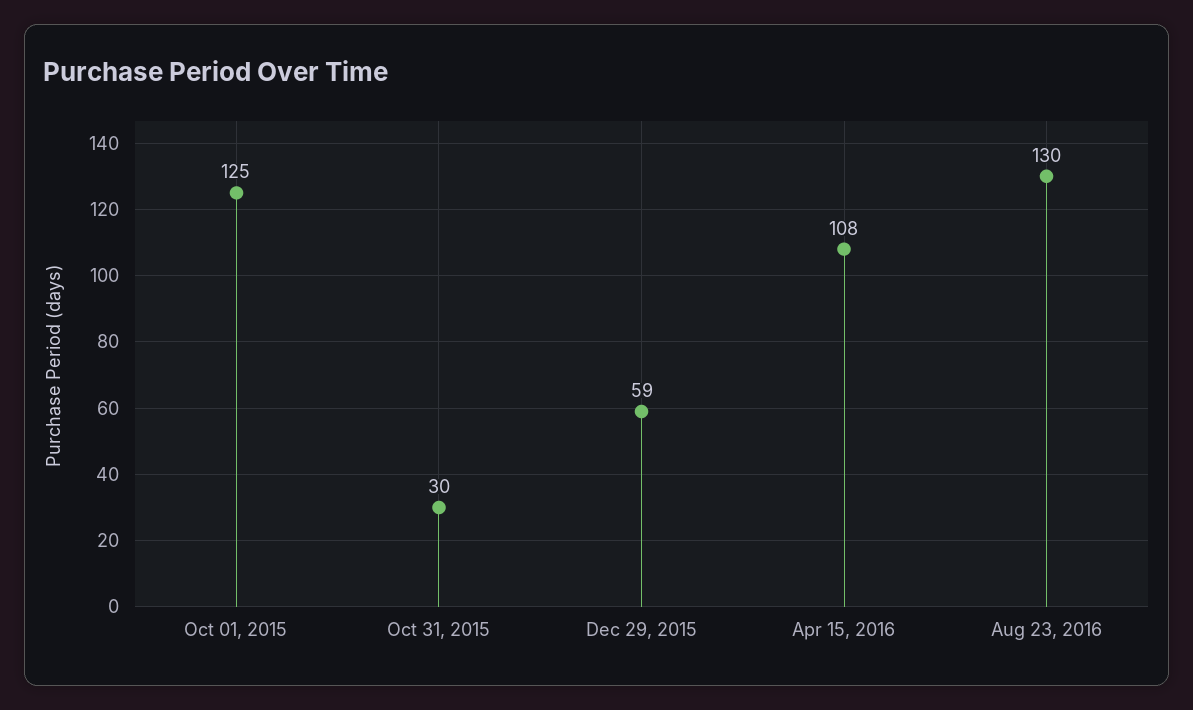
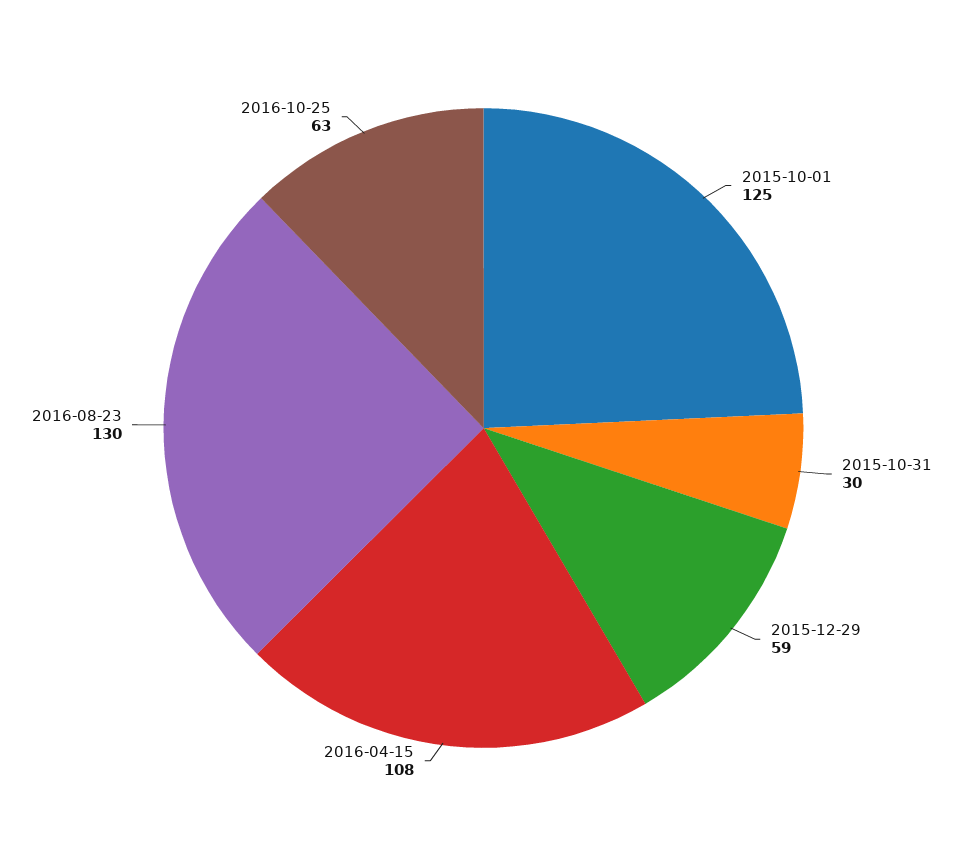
2016-10-25: none -> 63

